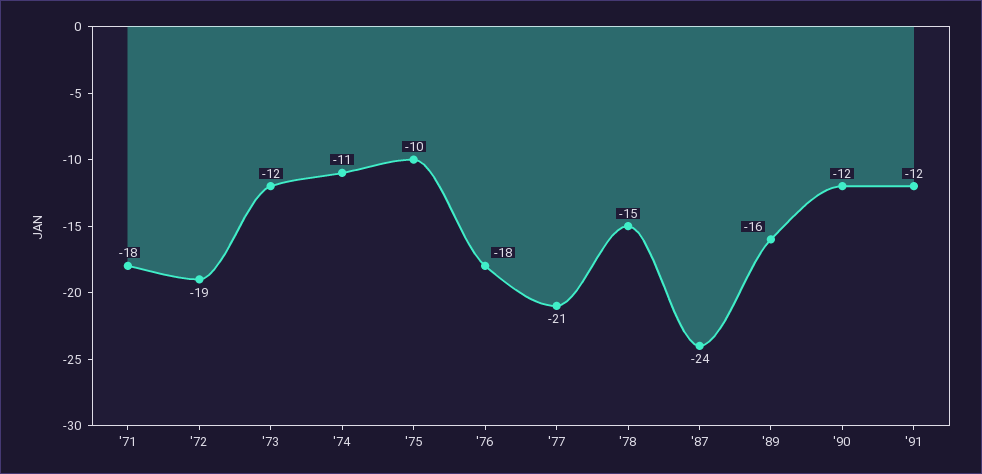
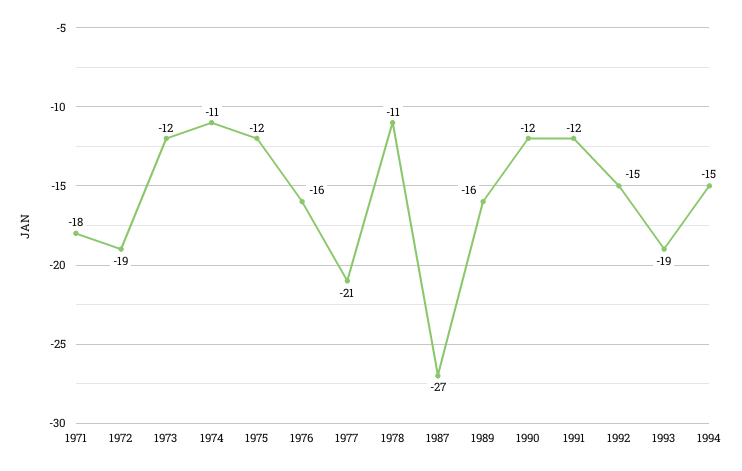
'75: -10 -> -12
'76: -18 -> -16
'78: -15 -> -11
'87: -24 -> -27
1992: none -> -15
1993: none -> -19
1994: none -> -15

